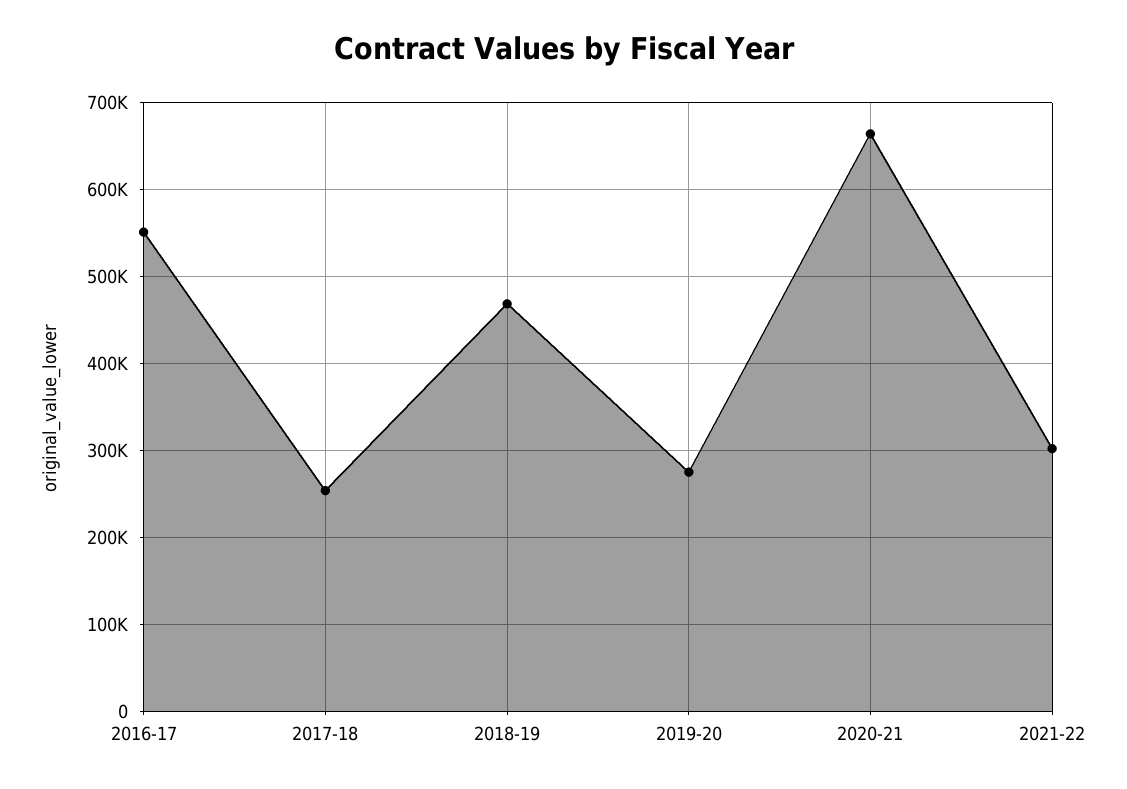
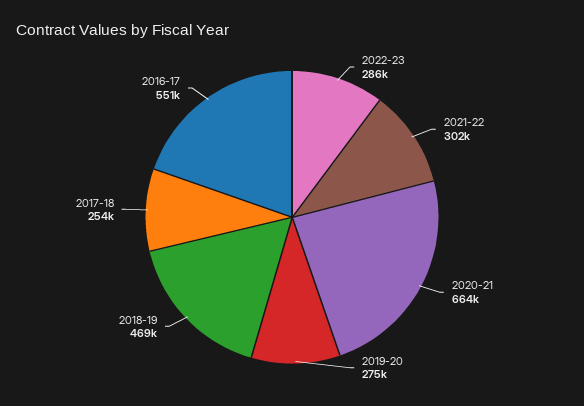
2022-23: none -> 286000

